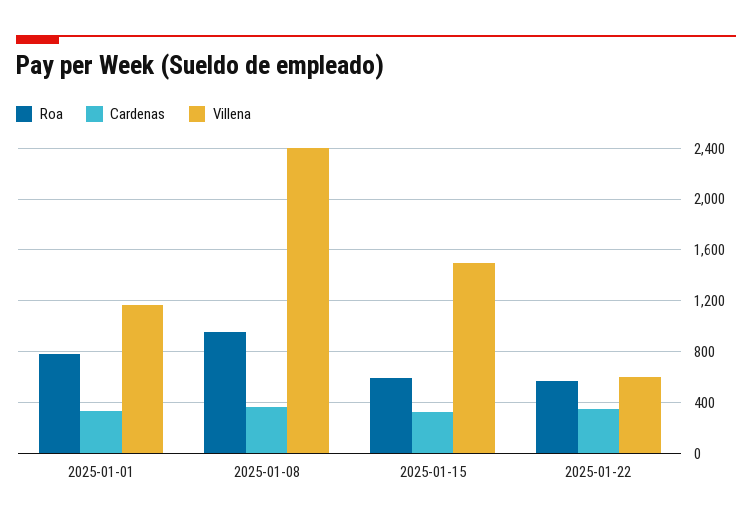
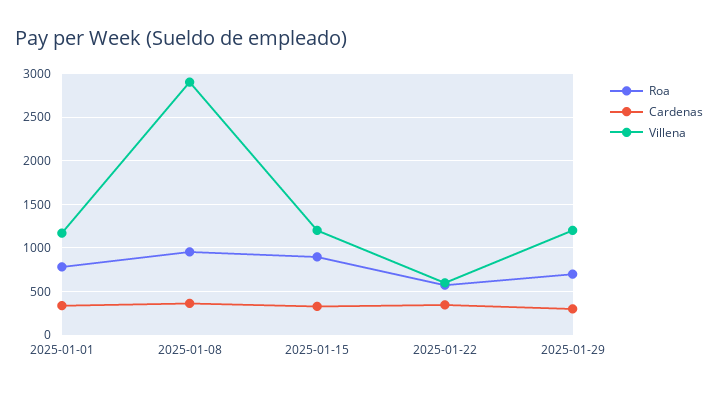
Villena, 2025-01-08: 2400 -> 2900
Roa, 2025-01-15: 600 -> 900
Villena, 2025-01-15: 1500 -> 1200
Roa, 2025-01-29: none -> 700
Cardenas, 2025-01-29: none -> 300
Villena, 2025-01-29: none -> 1200

